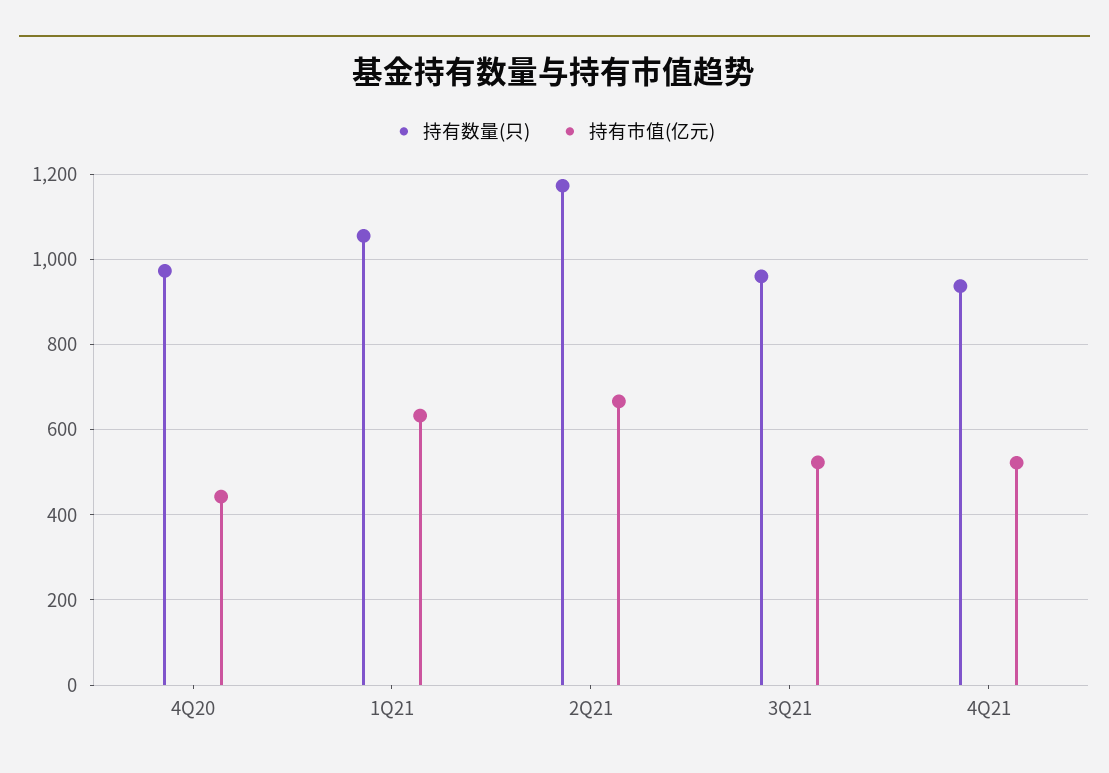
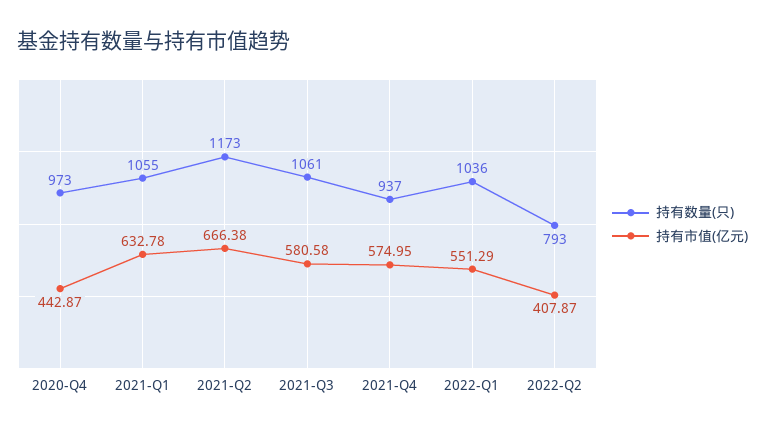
持有数量(只), 3Q21: 960 -> 1061
持有市值(亿元), 3Q21: 520 -> 580.58
持有市值(亿元), 4Q21: 520 -> 574.95
持有数量(只), 2022-Q1: none -> 1036
持有市值(亿元), 2022-Q1: none -> 551.29
持有数量(只), 2022-Q2: none -> 793
持有市值(亿元), 2022-Q2: none -> 407.87

